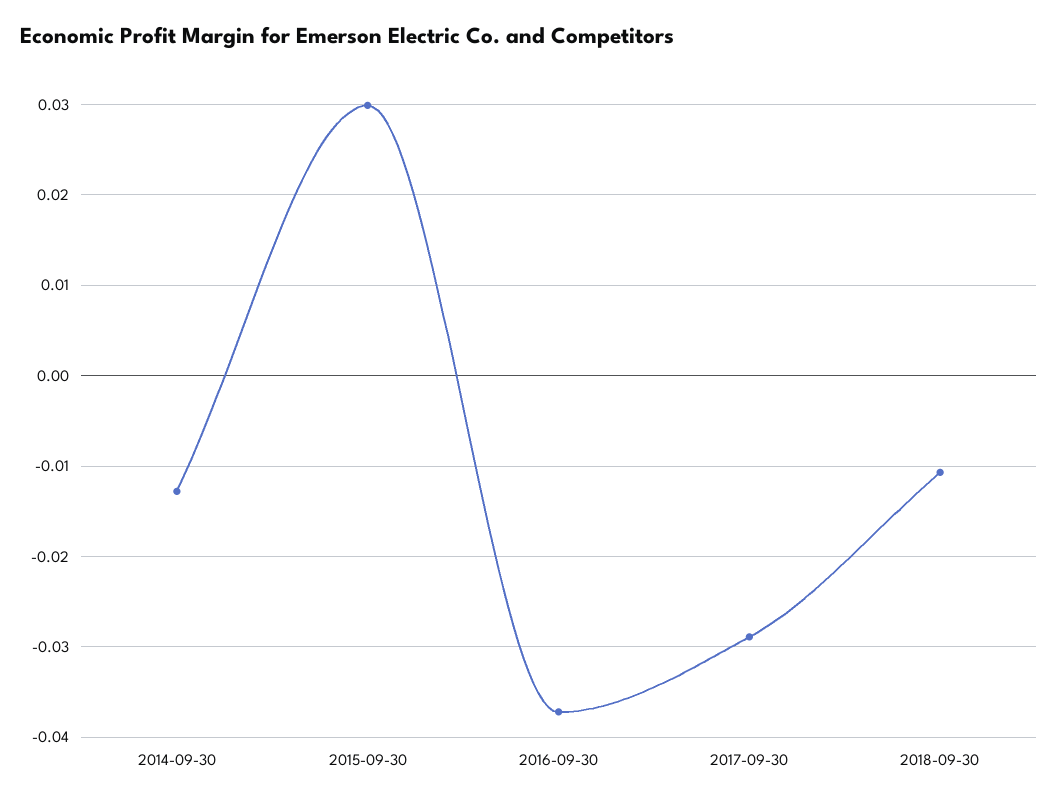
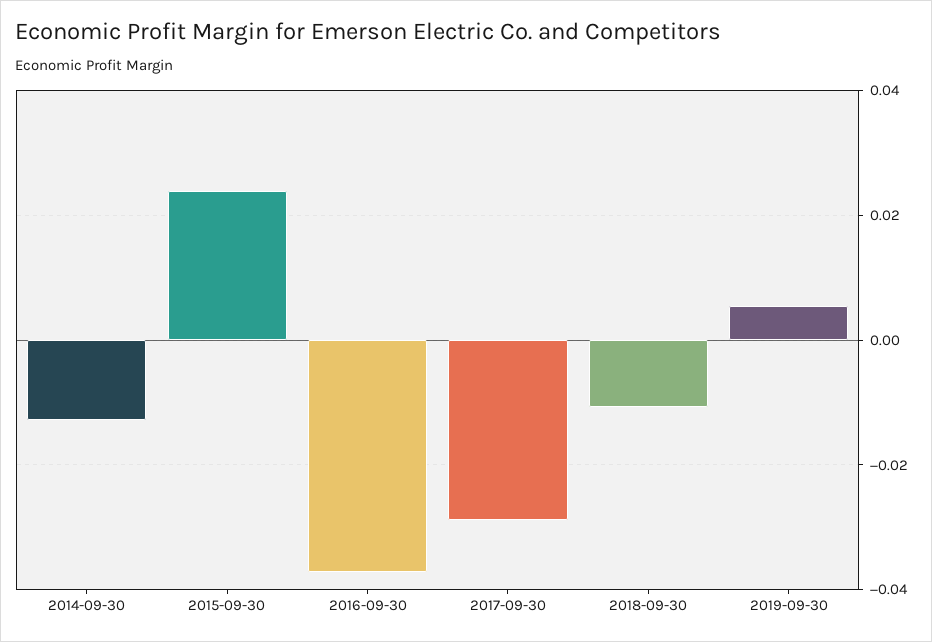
2015-09-30: 0.03 -> 0.024
2019-09-30: none -> 0.006

